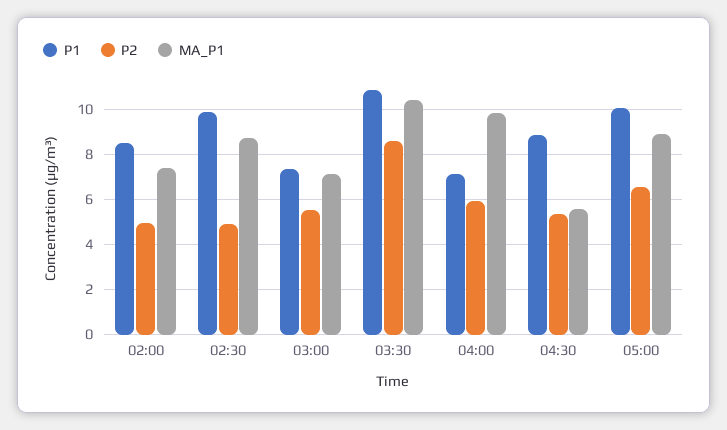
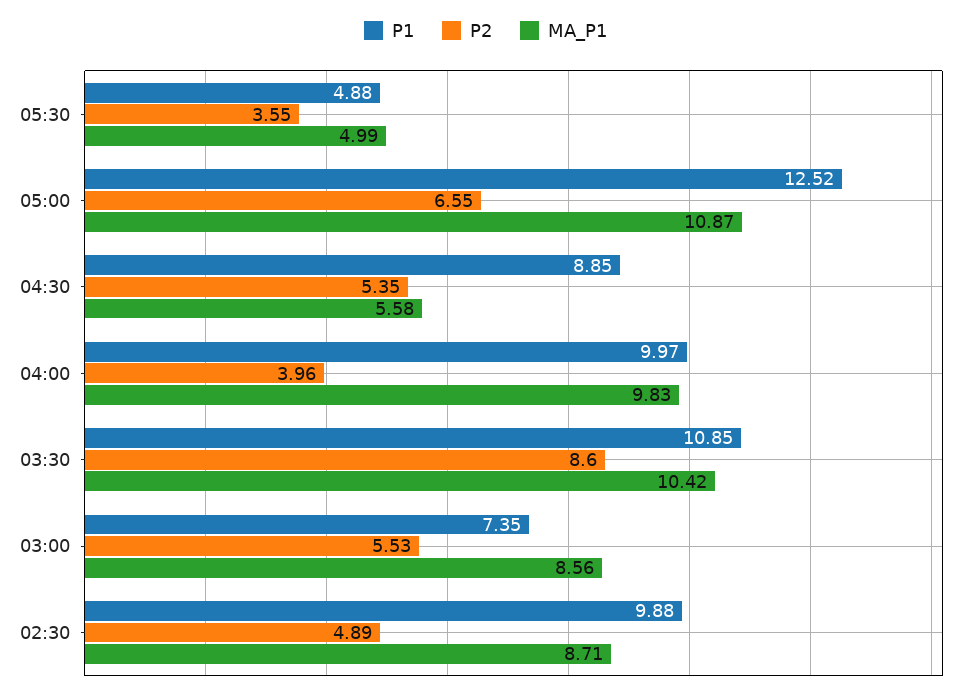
P1, 02:00: 8.5 -> none
P2, 02:00: 5 -> none
MA_P1, 02:00: 7.5 -> none
MA_P1, 03:00: 7 -> 8.56
P1, 04:00: 7 -> 9.97
P2, 04:00: 6 -> 3.96
P1, 05:00: 10 -> 12.52
MA_P1, 05:00: 9 -> 10.87
P1, 05:30: none -> 4.88
P2, 05:30: none -> 3.55
MA_P1, 05:30: none -> 4.99

